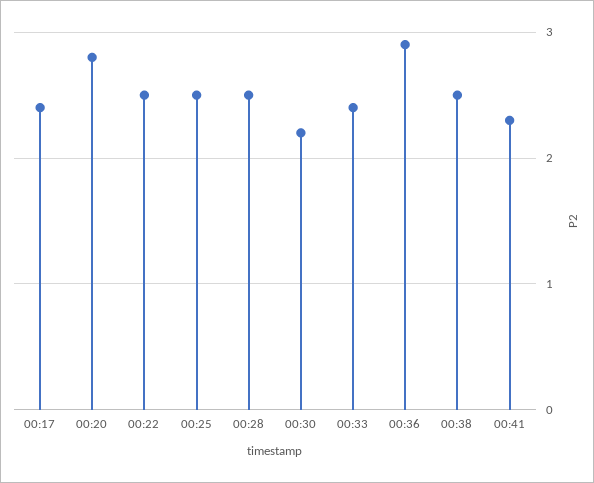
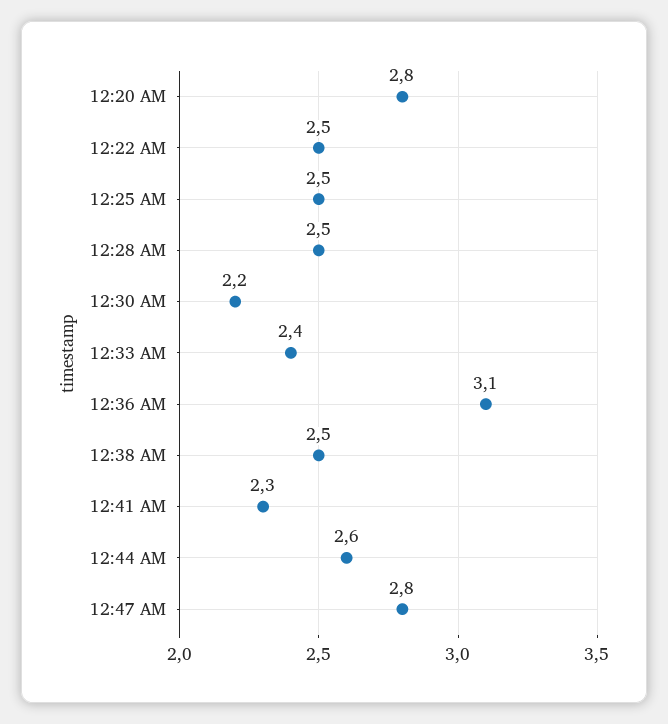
00:17: 2.4 -> none
00:36: 2.9 -> 3.1
12:44 AM: none -> 2.6
12:47 AM: none -> 2.8

